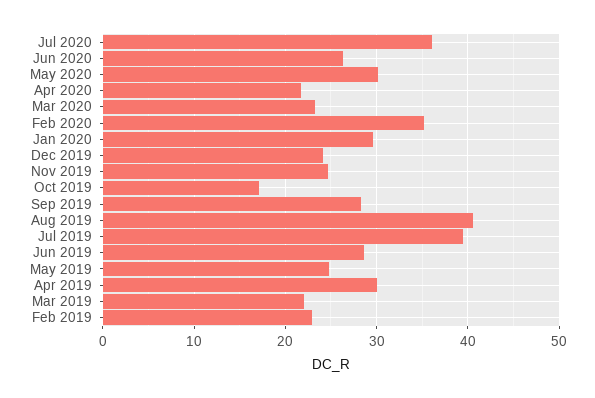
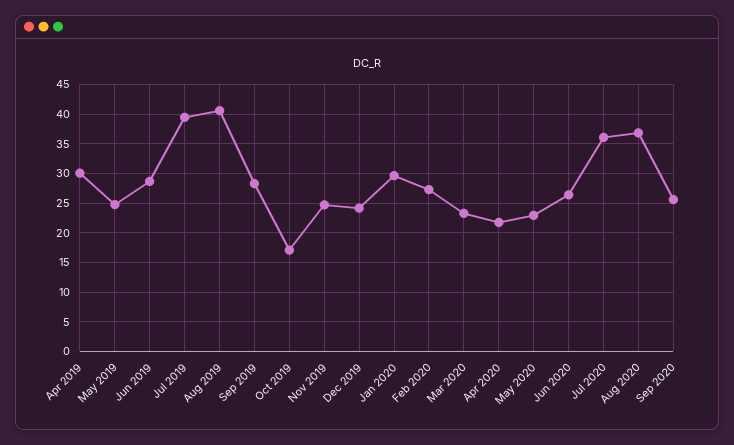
May 2020: 30 -> 22.5
Feb 2020: 35 -> 27.5
Mar 2019: 22 -> none
Feb 2019: 23 -> none
Aug 2020: none -> 37.5
Sep 2020: none -> 25

